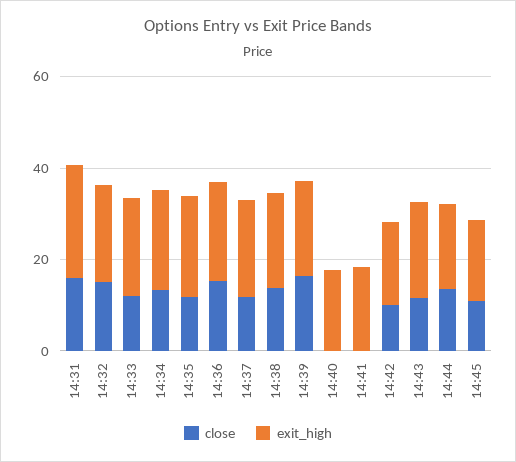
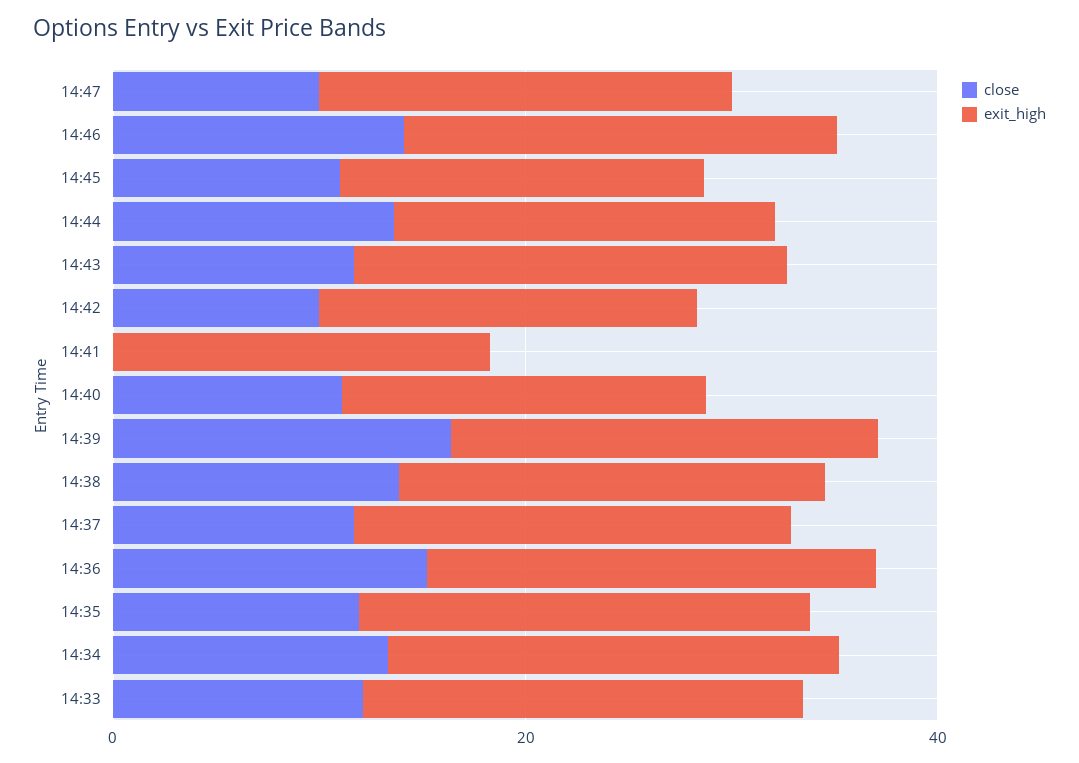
close, 14:31: 15 -> none
exit_high, 14:31: 25 -> none
close, 14:32: 15 -> none
exit_high, 14:32: 20 -> none
close, 14:40: 0 -> 10
close, 14:47: none -> 10
exit_high, 14:47: none -> 20
close, 14:46: none -> 15
exit_high, 14:46: none -> 20

